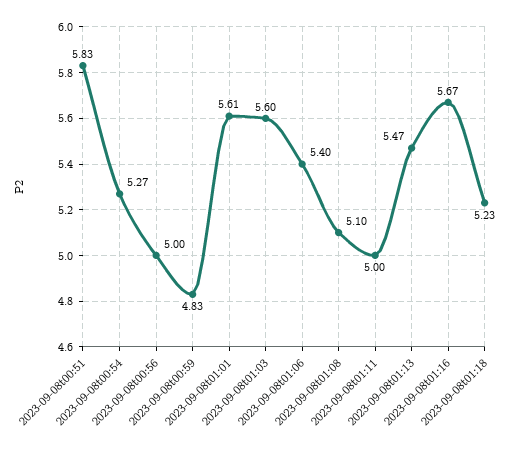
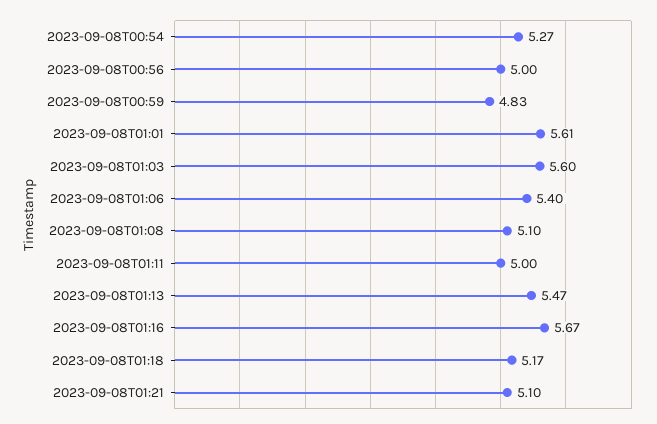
2023-09-08t00:51: 5.83 -> none
2023-09-08t01:18: 5.23 -> 5.17
2023-09-08T01:21: none -> 5.1

